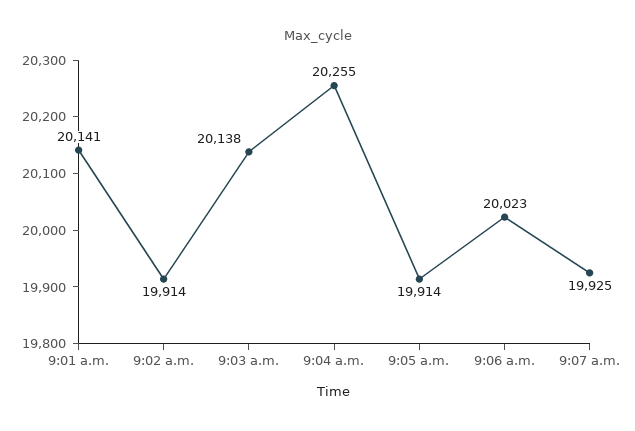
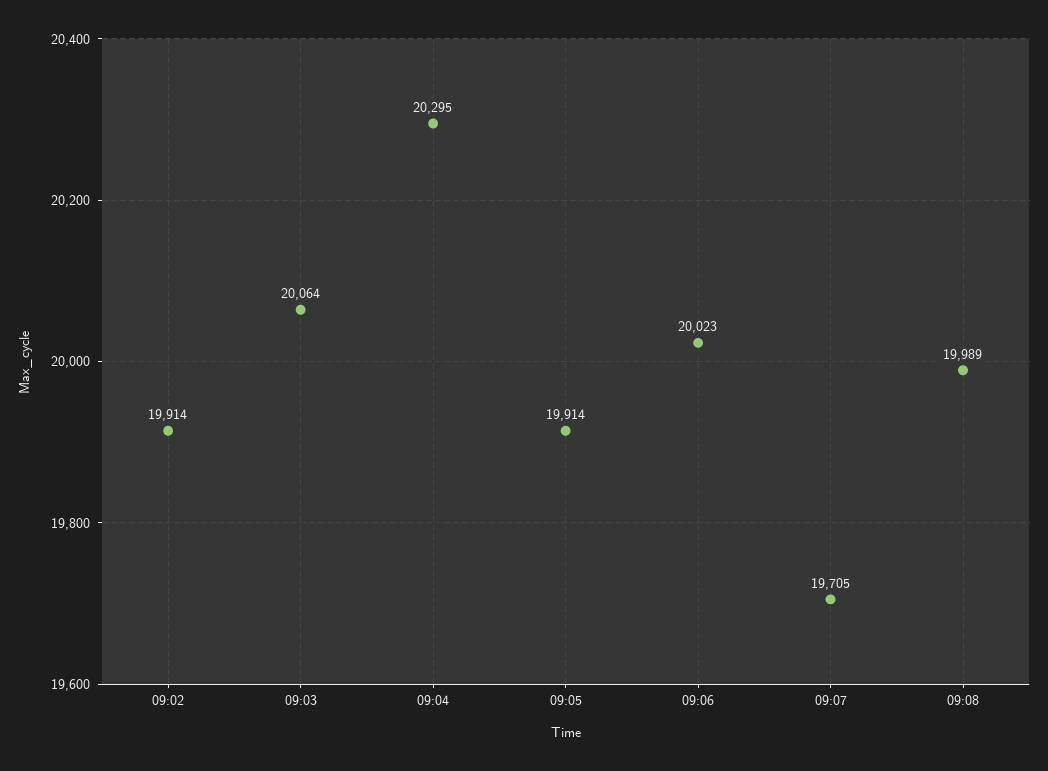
9:01 a.m.: 20141 -> none
9:03 a.m.: 20138 -> 20064
9:04 a.m.: 20255 -> 20295
9:07 a.m.: 19925 -> 19705
09:08: none -> 19989

